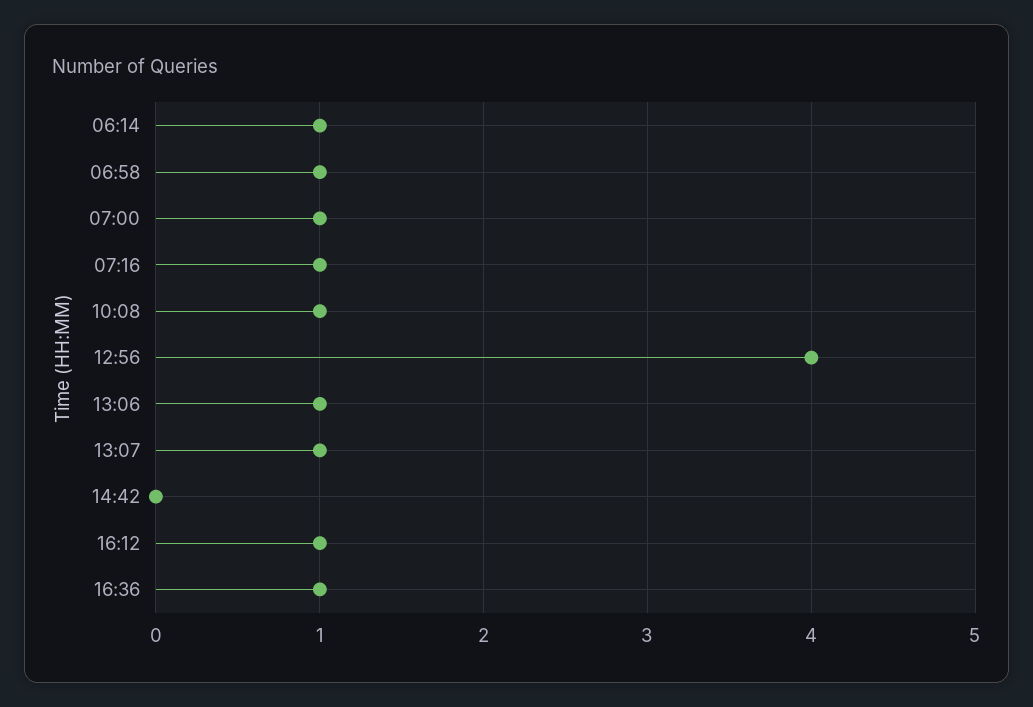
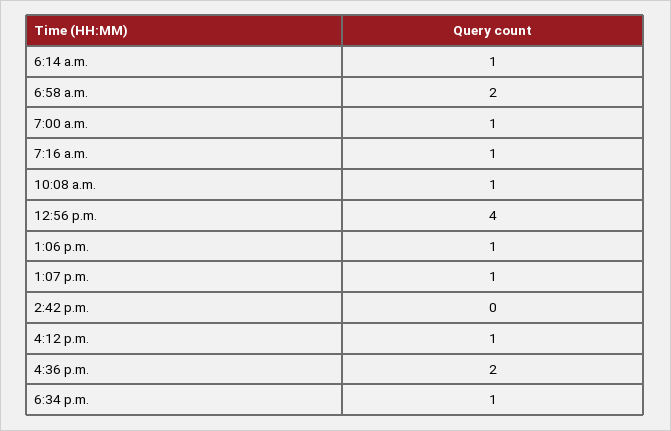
06:58: 1 -> 2
16:36: 1 -> 2
6:34 p.m.: none -> 1

